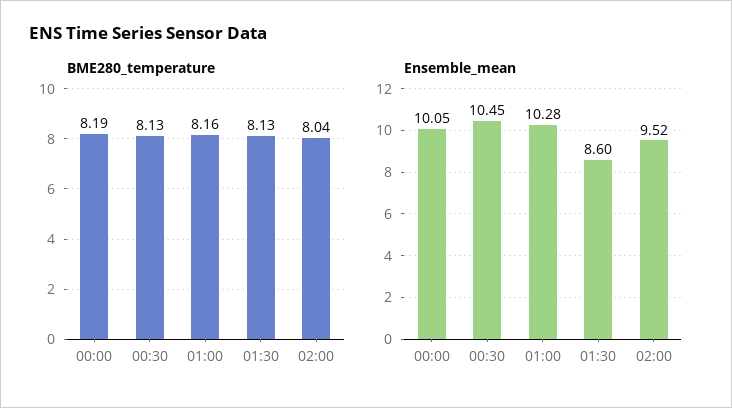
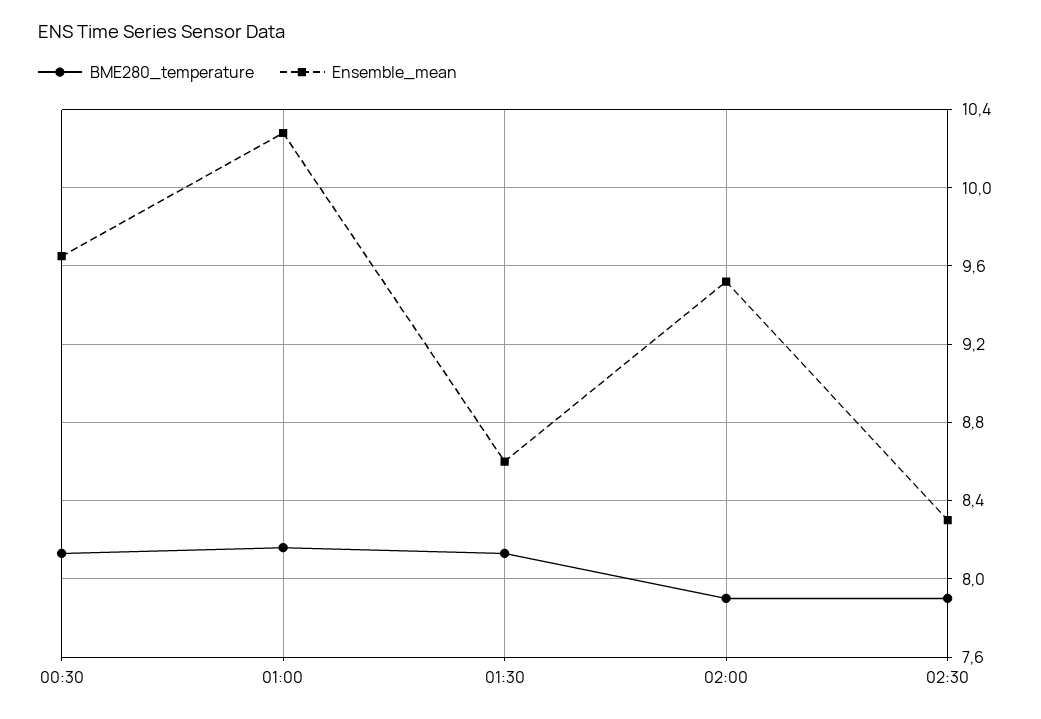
BME280_temperature, 00:00: 8.19 -> none
BME280_temperature, 02:00: 8.04 -> 7.9
Ensemble_mean, 00:00: 10.05 -> none
Ensemble_mean, 00:30: 10.45 -> 9.65
BME280_temperature, 02:30: none -> 7.9
Ensemble_mean, 02:30: none -> 8.3

